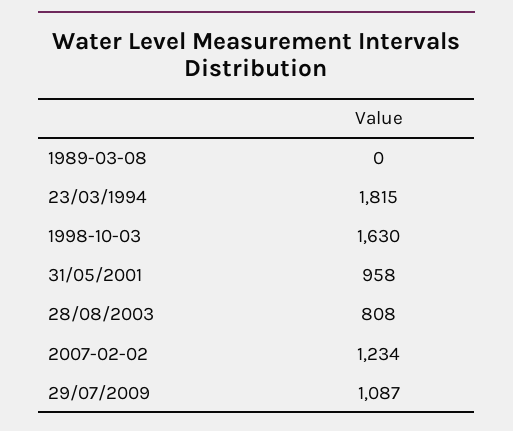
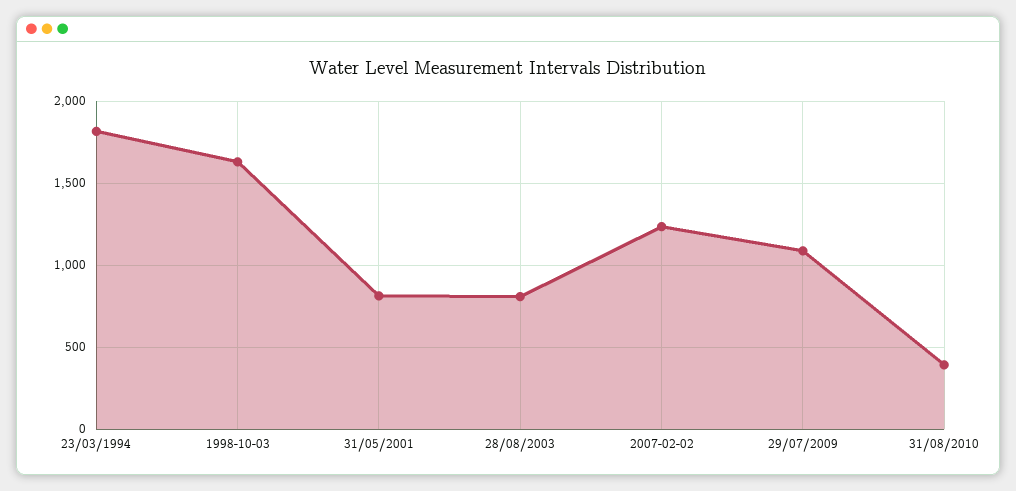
1989-03-08: 0 -> none
31/05/2001: 958 -> 800
31/08/2010: none -> 400

